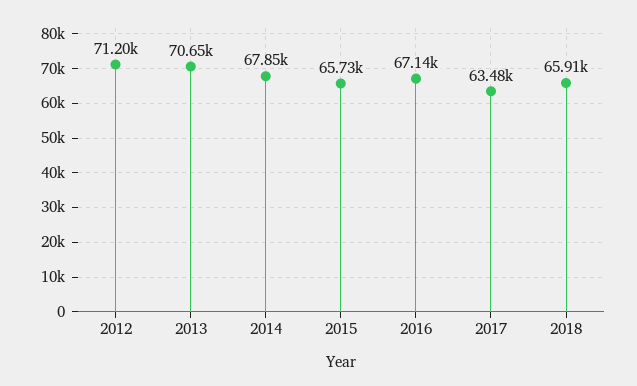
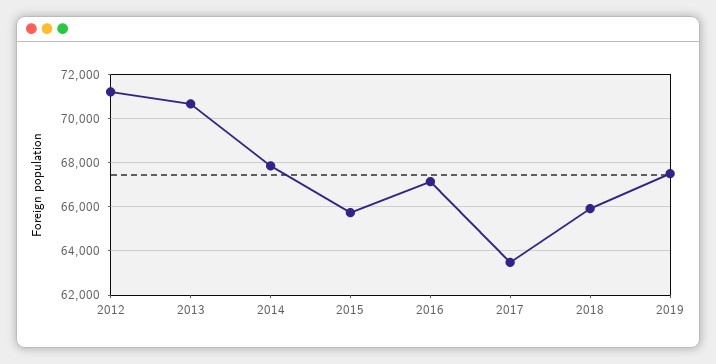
2019: none -> 67500

